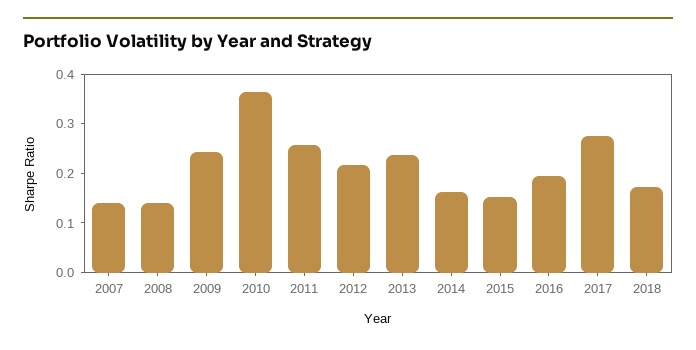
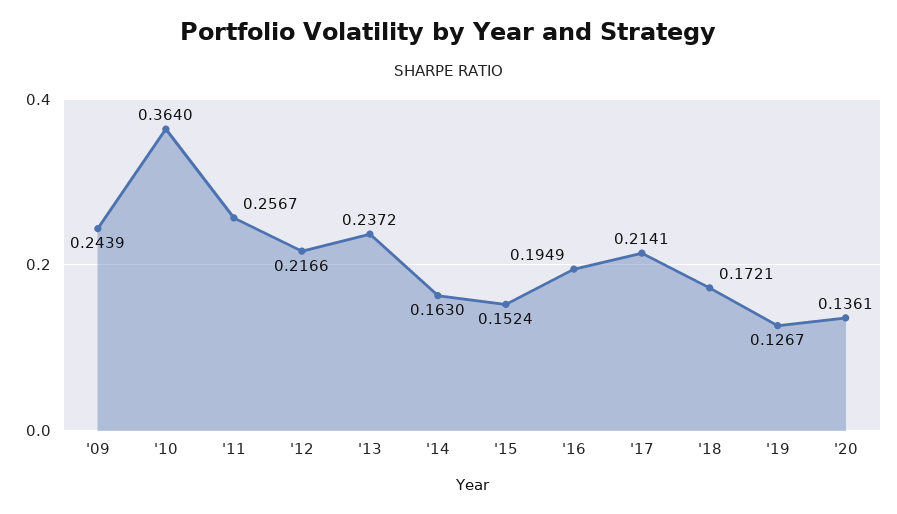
2007: 0.14 -> none
2008: 0.14 -> none
2017: 0.28 -> 0.2141
'19: none -> 0.1267
'20: none -> 0.1361

